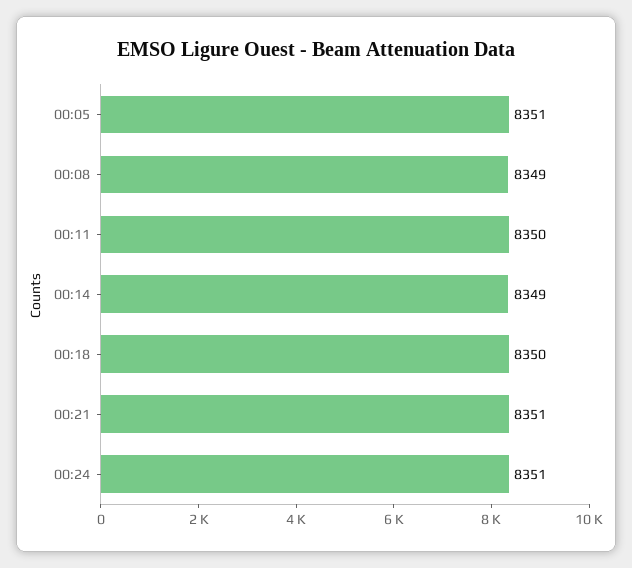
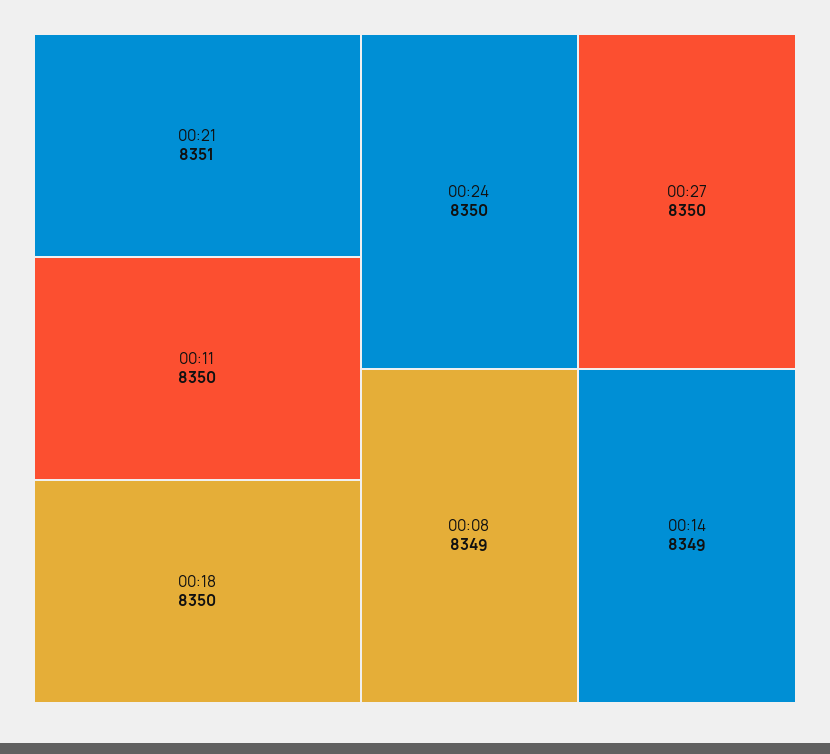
00:05: 8351 -> none
00:24: 8351 -> 8350
00:27: none -> 8350

